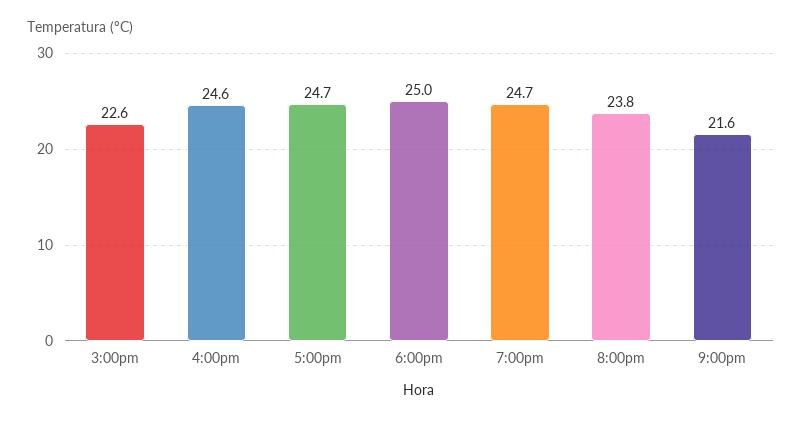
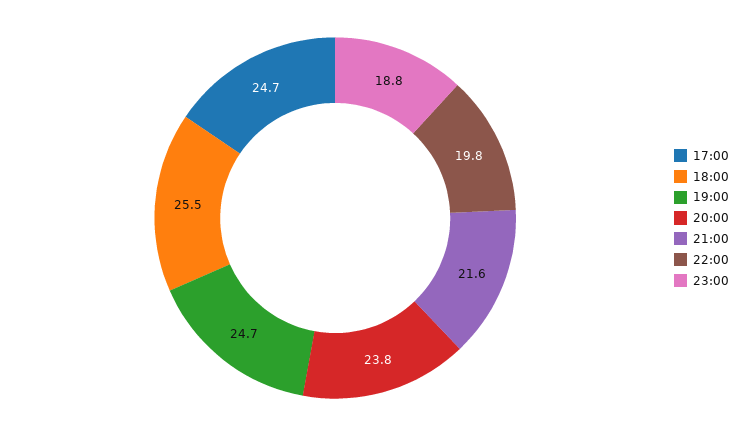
3:00pm: 22.6 -> none
4:00pm: 24.6 -> none
6:00pm: 25 -> 25.5
22:00: none -> 19.8
23:00: none -> 18.8

